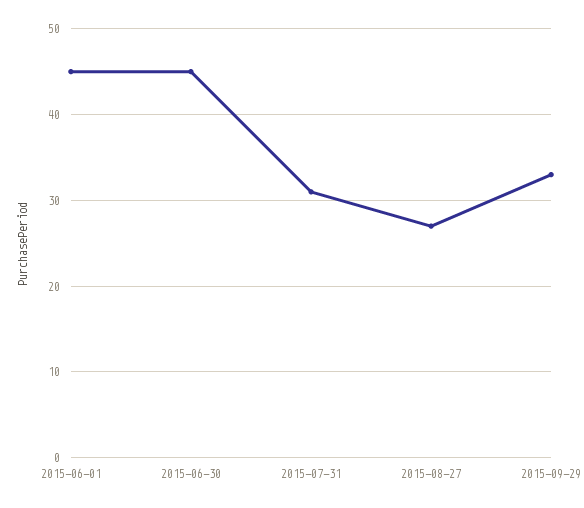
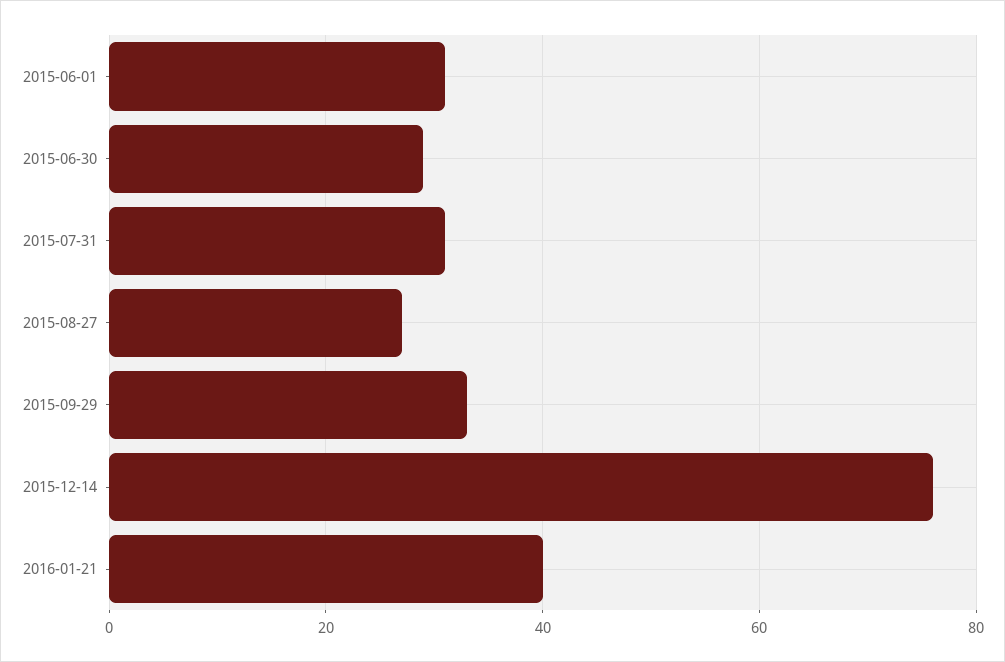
2015-06-01: 45 -> 30
2015-06-30: 45 -> 30
2015-12-14: none -> 75
2016-01-21: none -> 40

